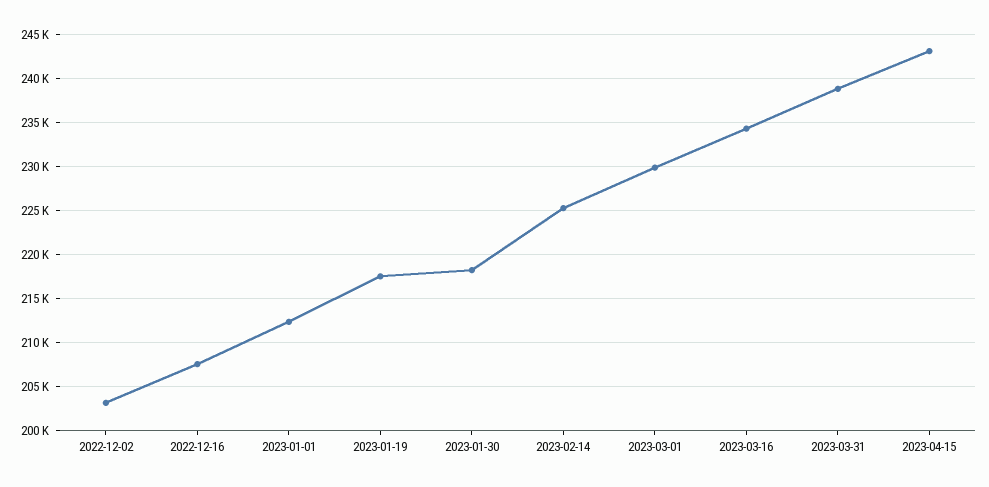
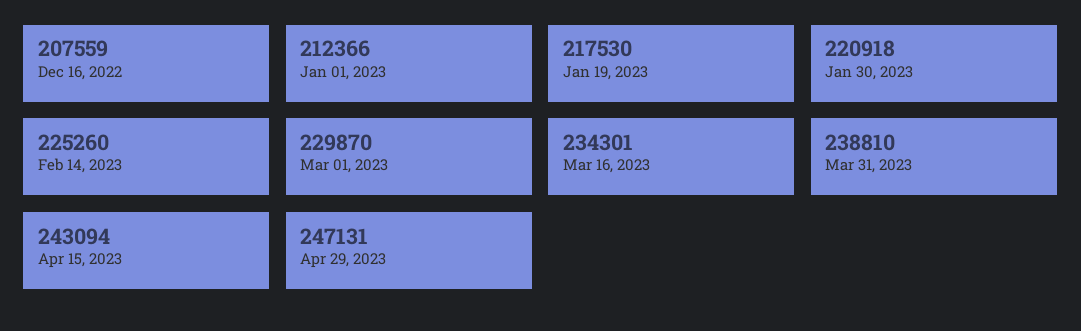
2022-12-02: 203000 -> none
2023-01-30: 218000 -> 220918
Apr 29, 2023: none -> 247131

